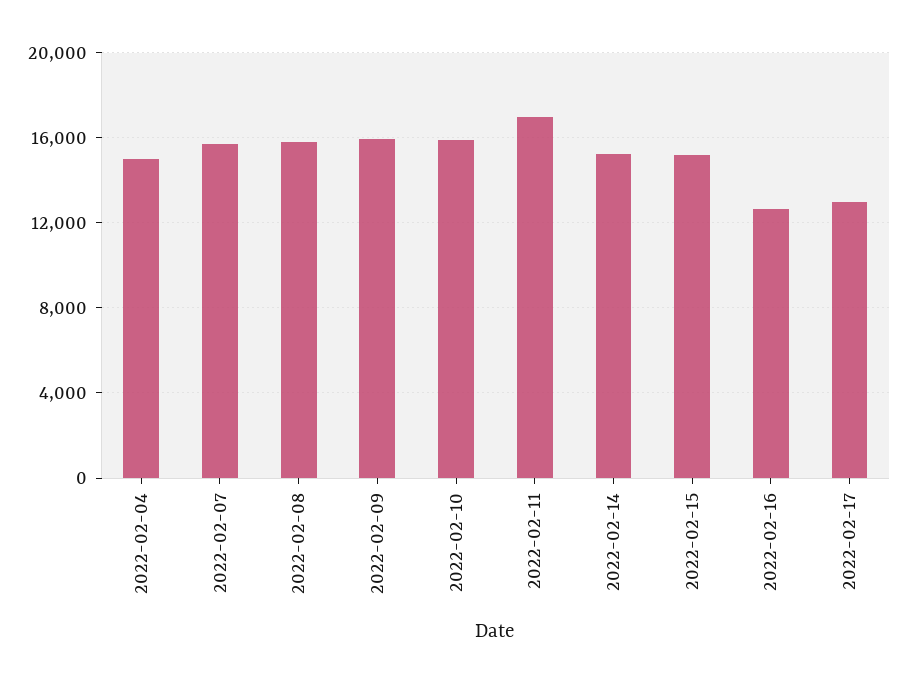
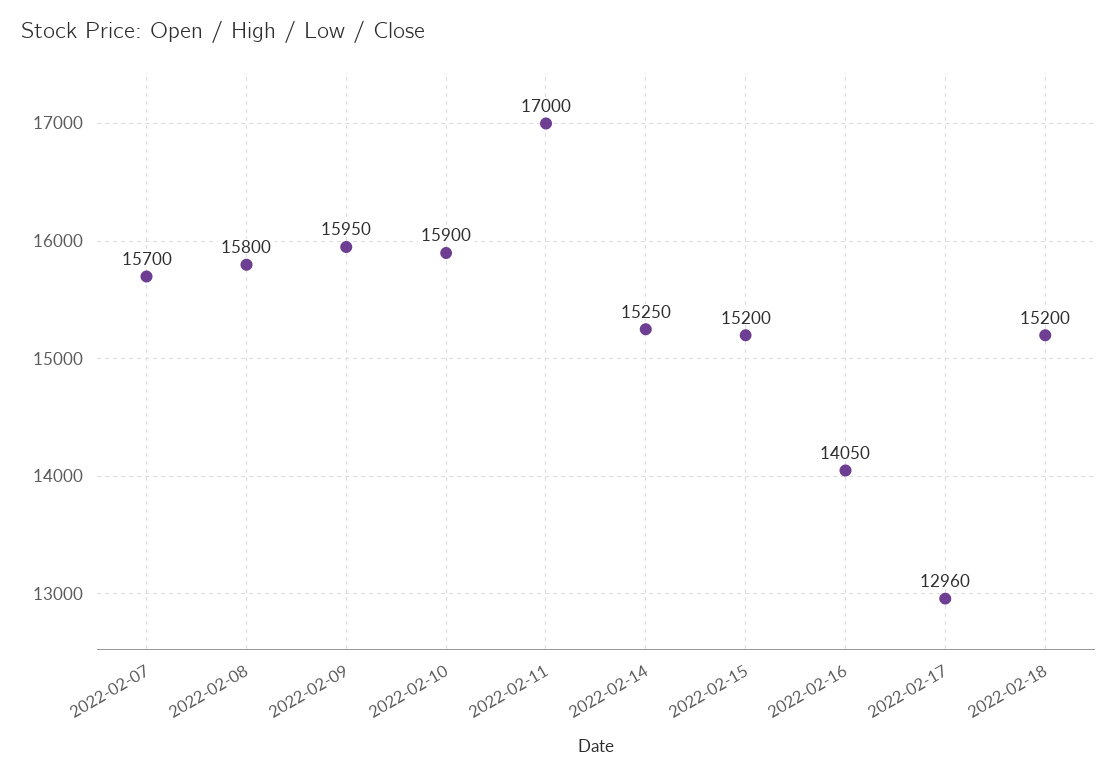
2022-02-04: 15000 -> none
2022-02-16: 12500 -> 14050
2022-02-18: none -> 15200

